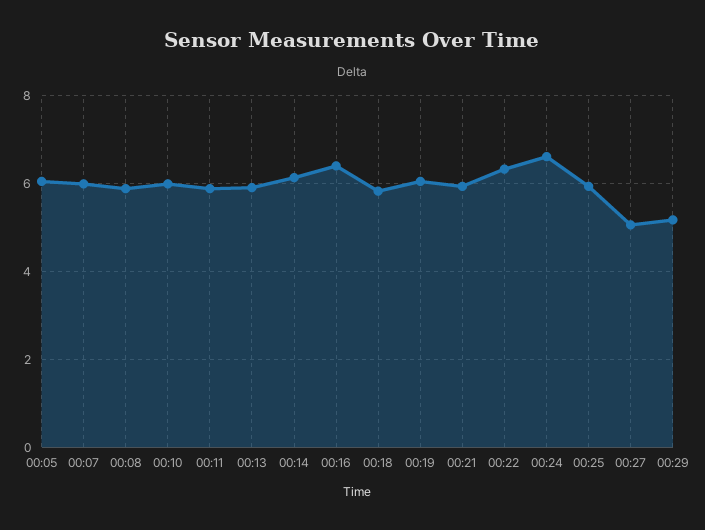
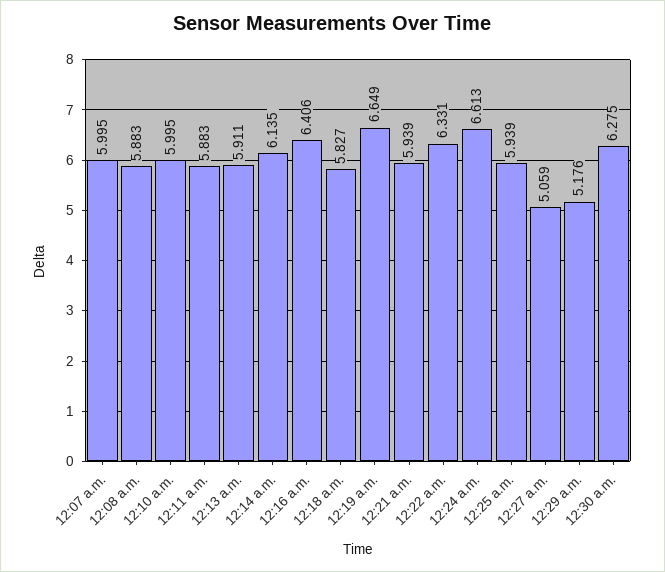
00:05: 6 -> none
00:19: 6 -> 6.649
12:30 a.m.: none -> 6.275

